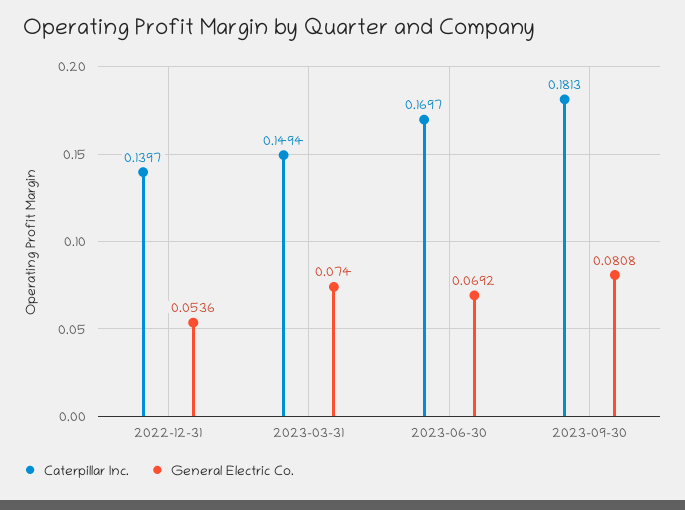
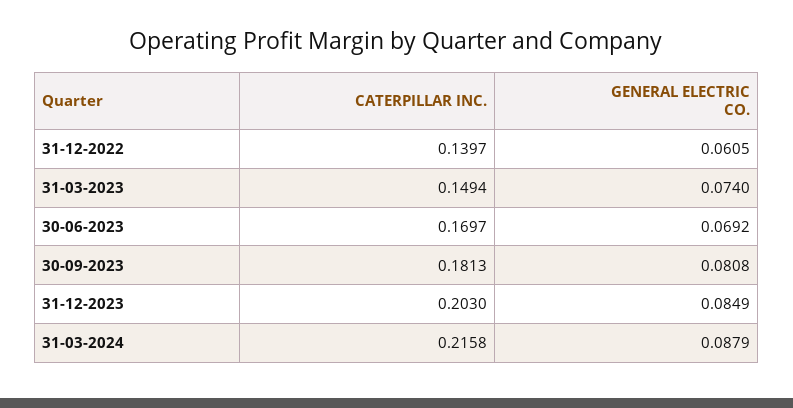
General Electric Co., 2022-12-31: 0.0536 -> 0.0605
Caterpillar Inc., 31-12-2023: none -> 0.203
General Electric Co., 31-12-2023: none -> 0.0849
Caterpillar Inc., 31-03-2024: none -> 0.2158
General Electric Co., 31-03-2024: none -> 0.0879

